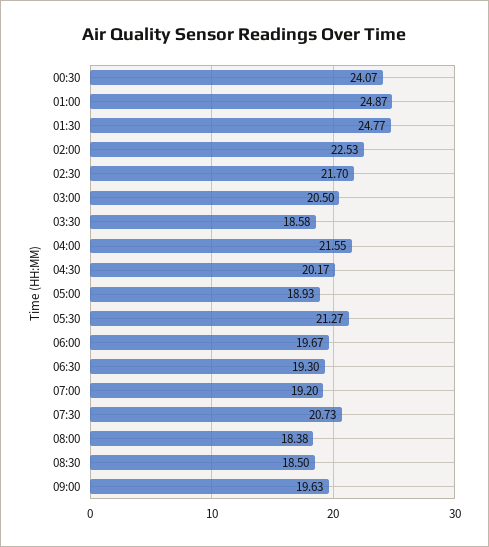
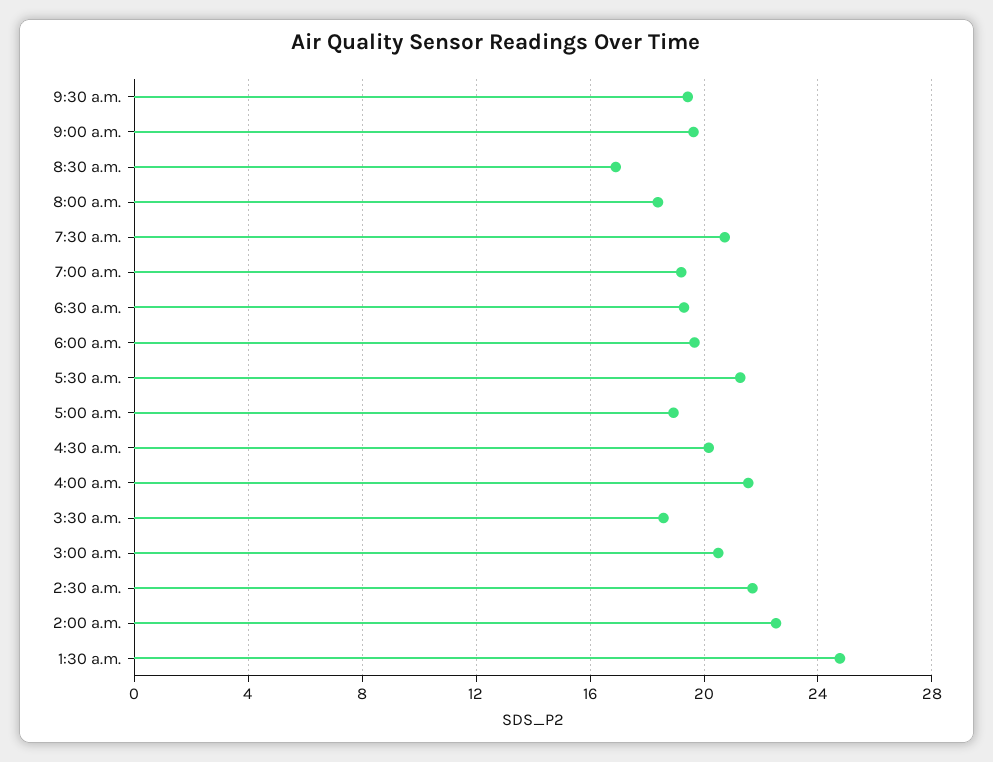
00:30: 24.07 -> none
01:00: 24.87 -> none
08:30: 18.5 -> 17
9:30 a.m.: none -> 19.5

